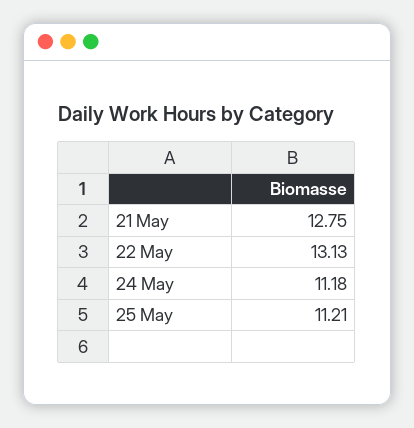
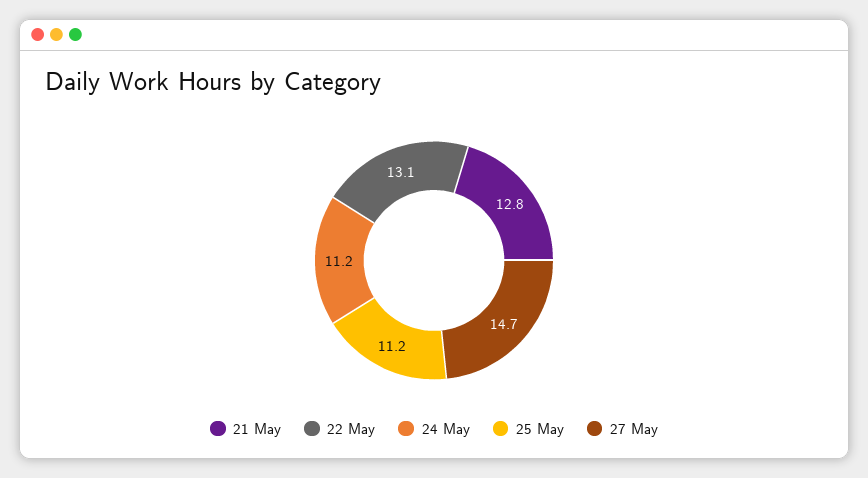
27 May: none -> 14.7

